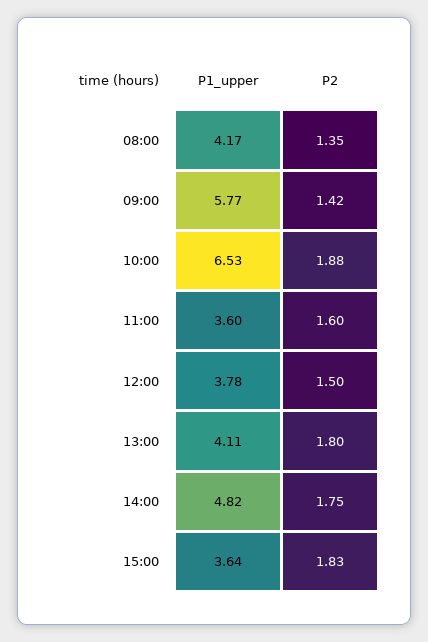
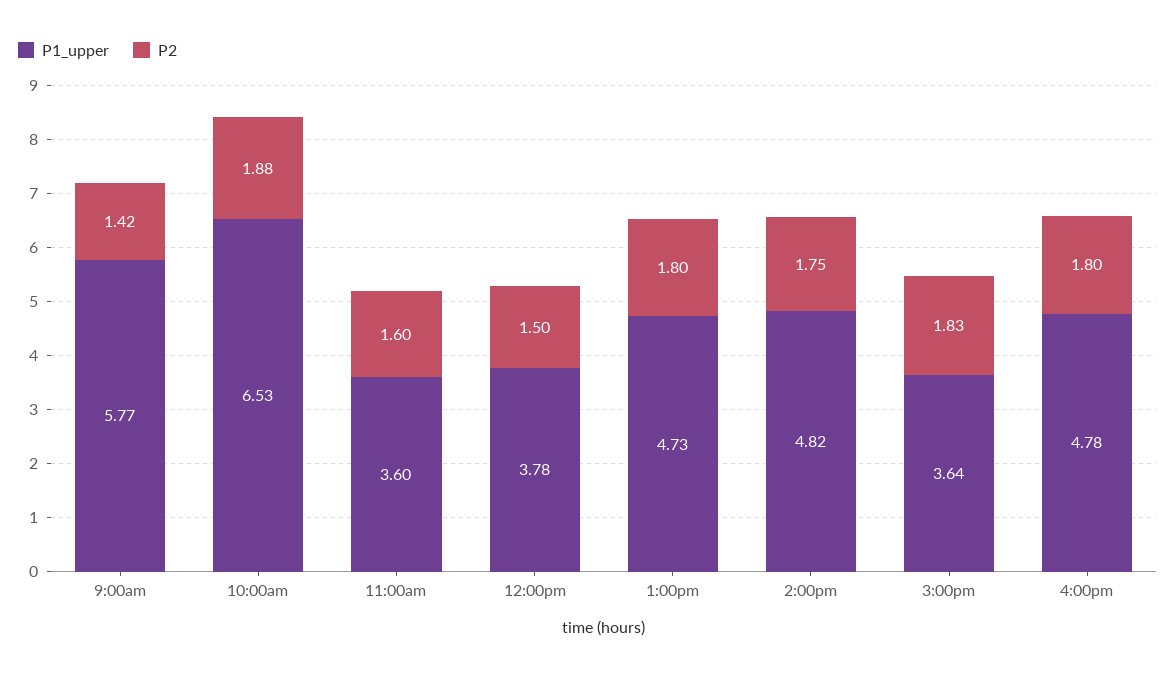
P1_upper, 08:00: 4.17 -> none
P2, 08:00: 1.35 -> none
P1_upper, 13:00: 4.11 -> 4.73
P1_upper, 4:00pm: none -> 4.78
P2, 4:00pm: none -> 1.8

